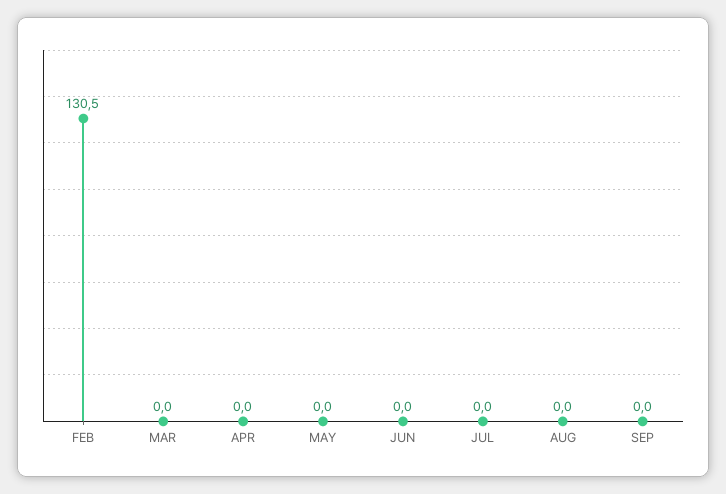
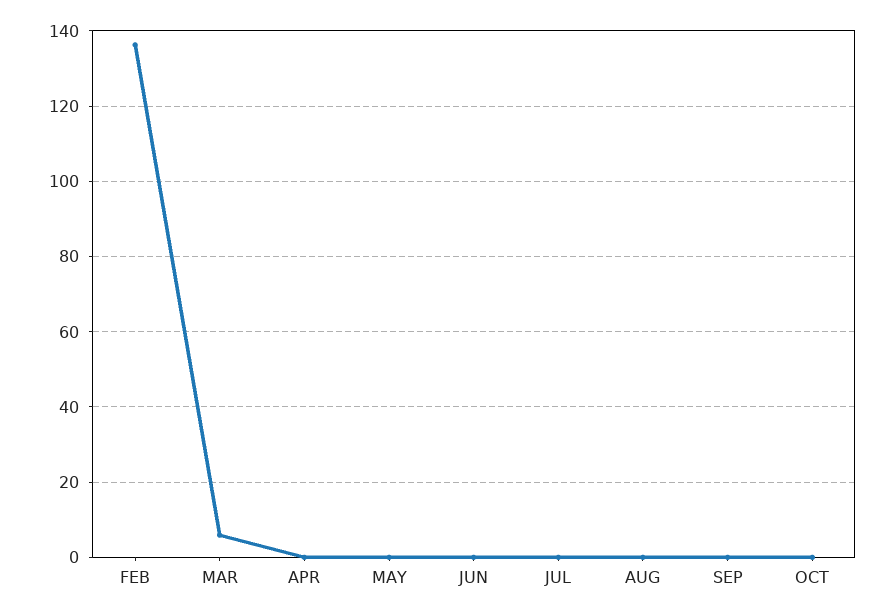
FEB: 130.5 -> 136
MAR: 0 -> 6
OCT: none -> 0

